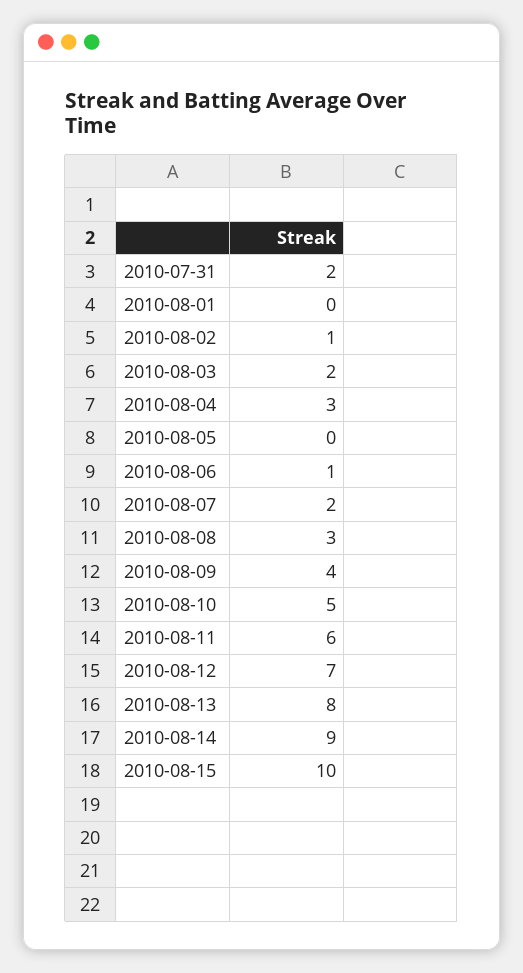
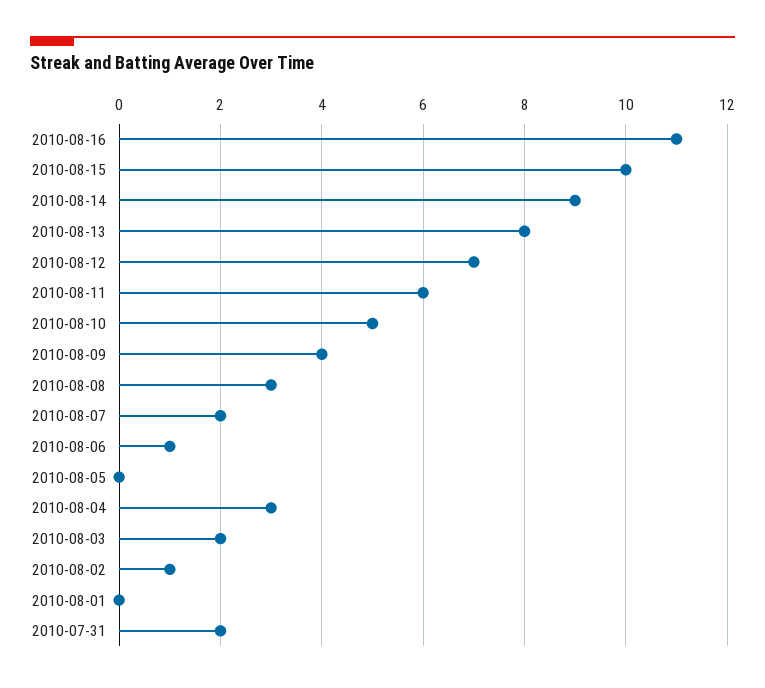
2010-08-16: none -> 11

